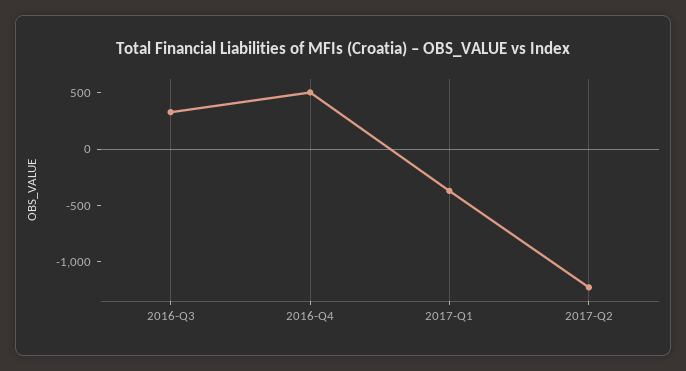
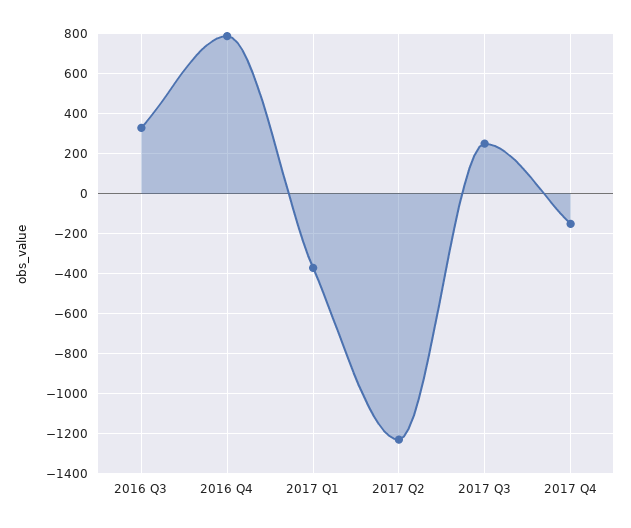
2016-Q4: 500 -> 800
2017 Q3: none -> 250
2017 Q4: none -> -150

